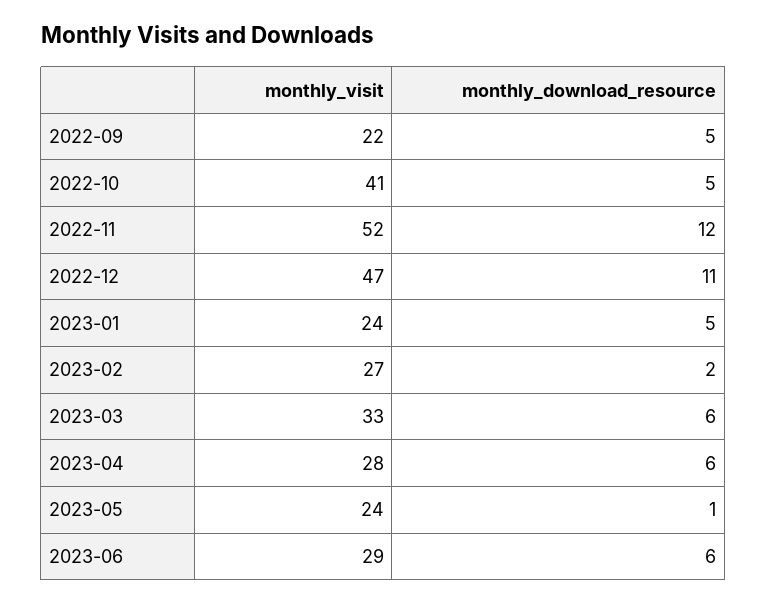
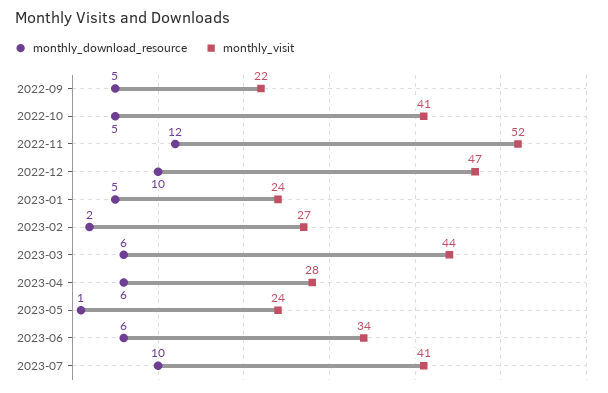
monthly_download_resource, 2022-12: 11 -> 10
monthly_visit, 2023-03: 33 -> 44
monthly_visit, 2023-06: 29 -> 34
monthly_download_resource, 2023-07: none -> 10
monthly_visit, 2023-07: none -> 41

